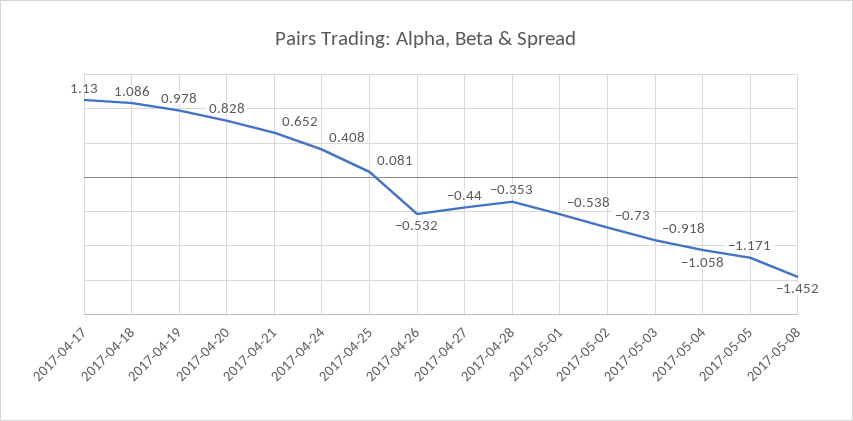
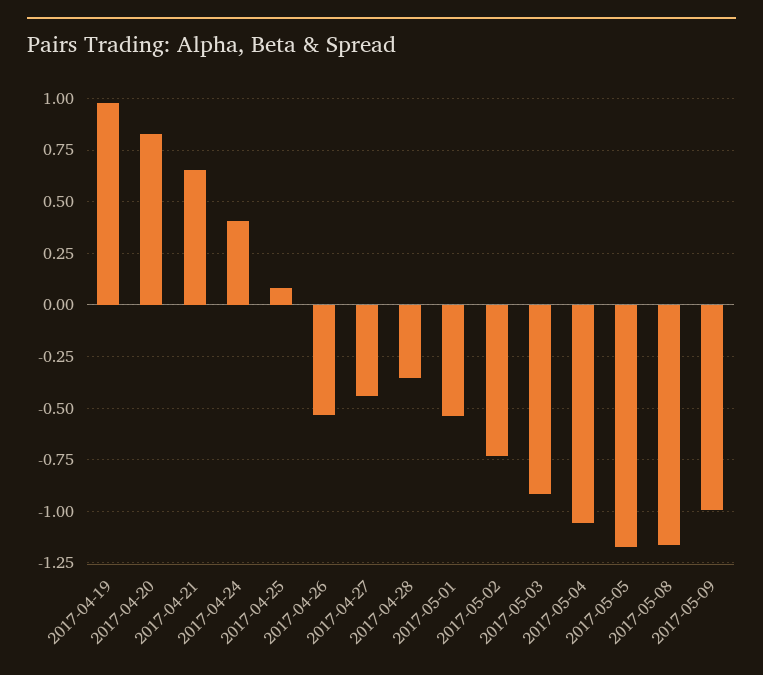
2017-04-17: 1.13 -> none
2017-04-18: 1.086 -> none
2017-05-08: -1.452 -> -1.15
2017-05-09: none -> -1

